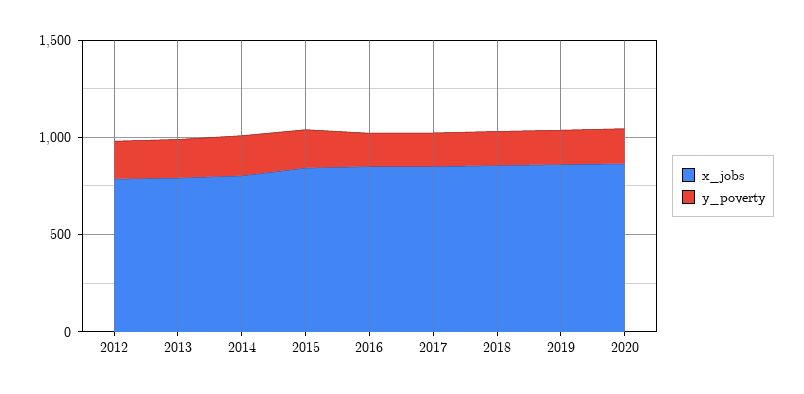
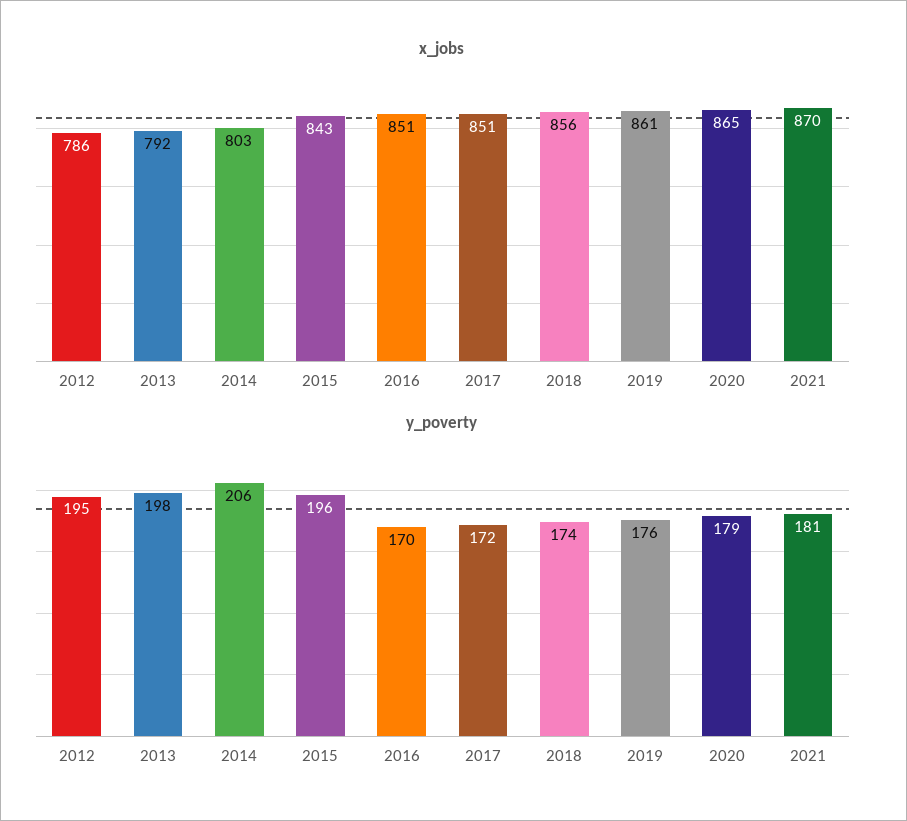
x_jobs, 2021: none -> 870
y_poverty, 2021: none -> 181

